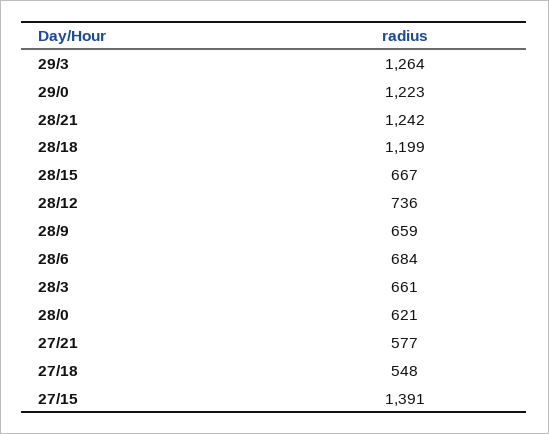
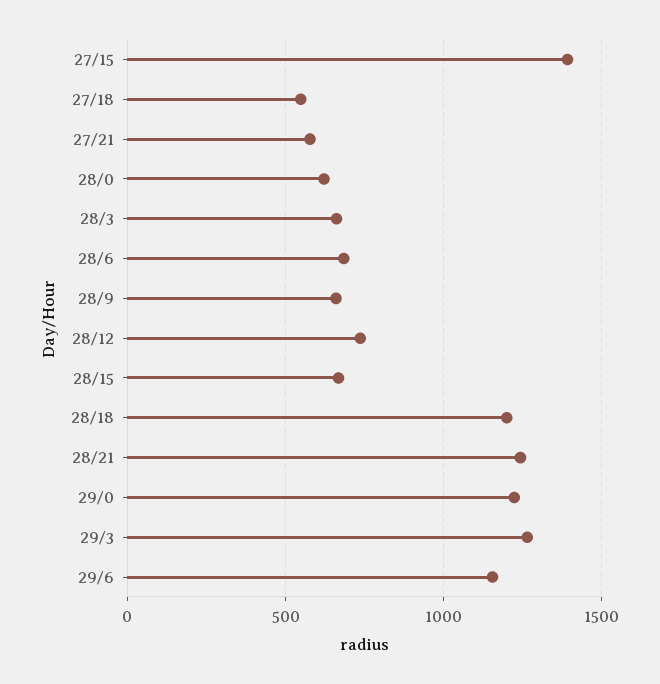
29/6: none -> 1150

